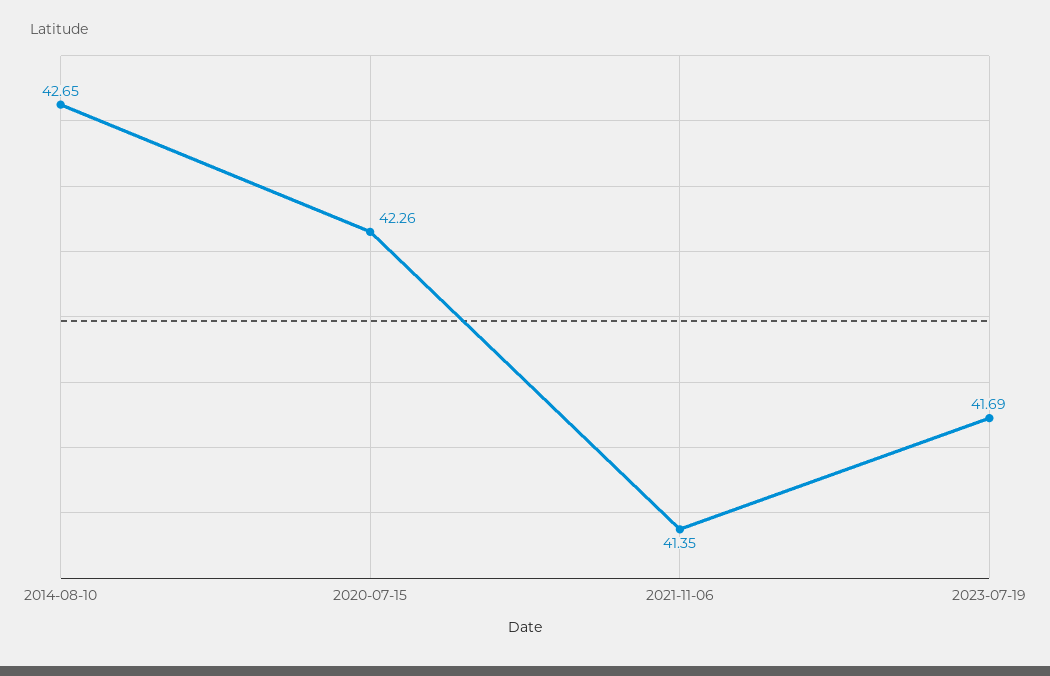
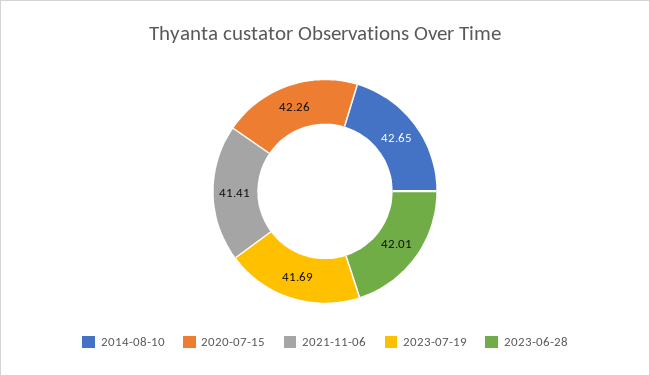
2021-11-06: 41.35 -> 41.41
2023-06-28: none -> 42.01

